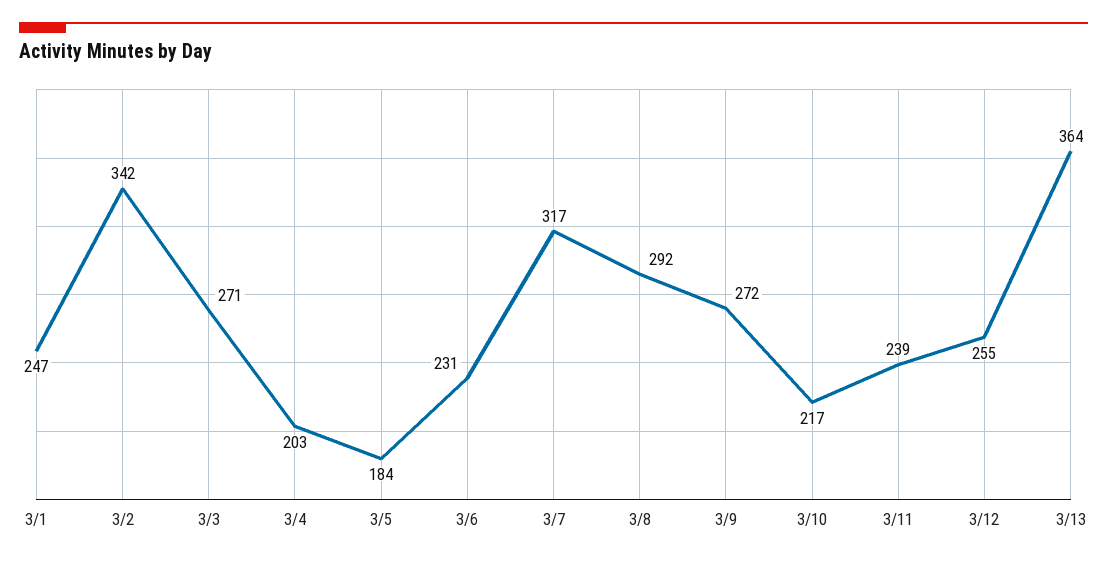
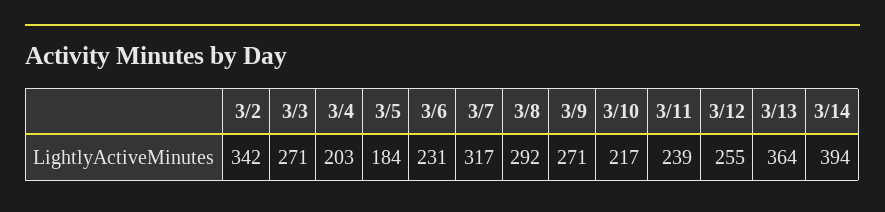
3/1: 247 -> none
3/9: 272 -> 271
3/14: none -> 394

